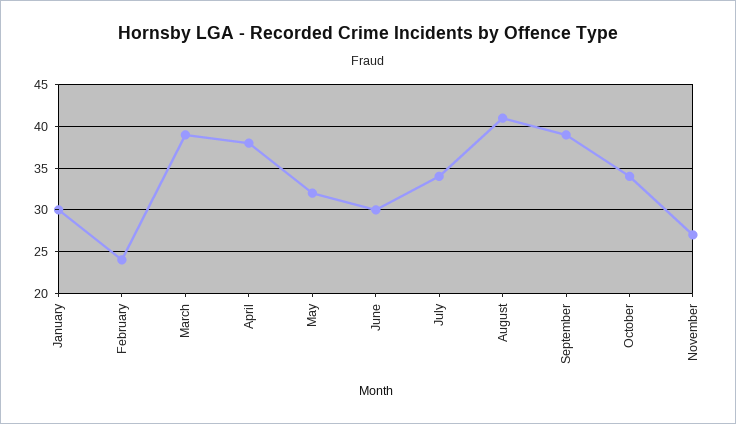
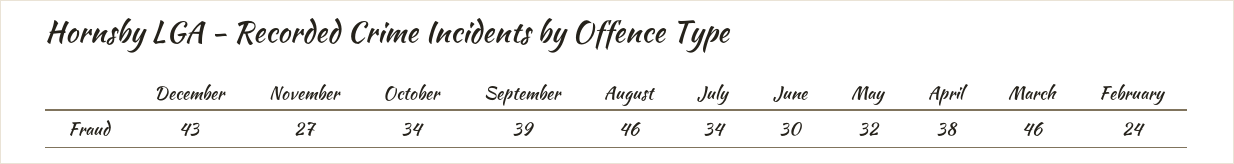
January: 30 -> none
March: 39 -> 46
August: 41 -> 46
December: none -> 43

